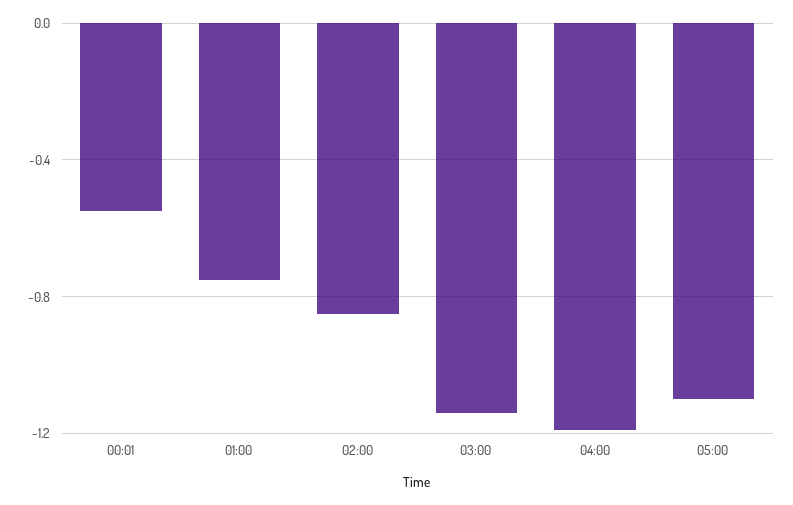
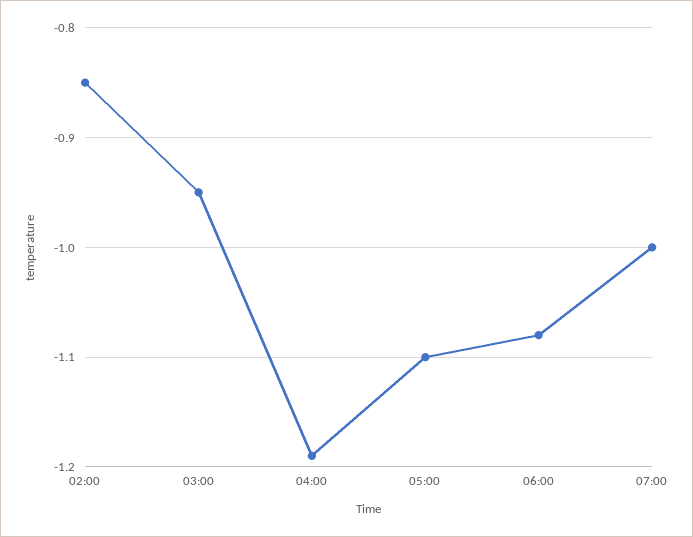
00:01: -0.55 -> none
01:00: -0.75 -> none
03:00: -1.15 -> -0.95
06:00: none -> -1.08
07:00: none -> -1

